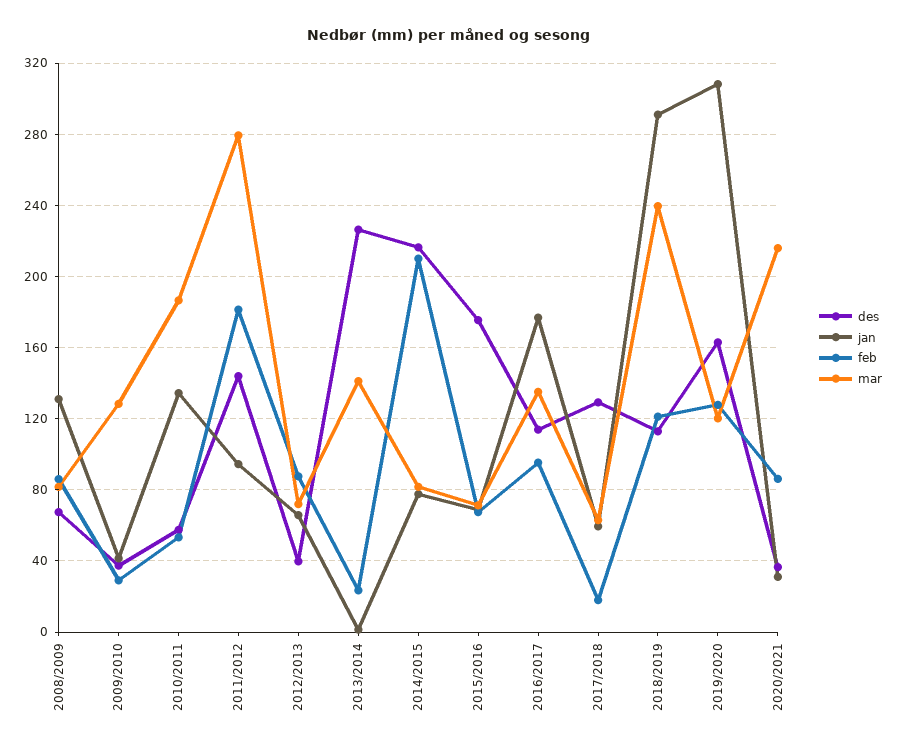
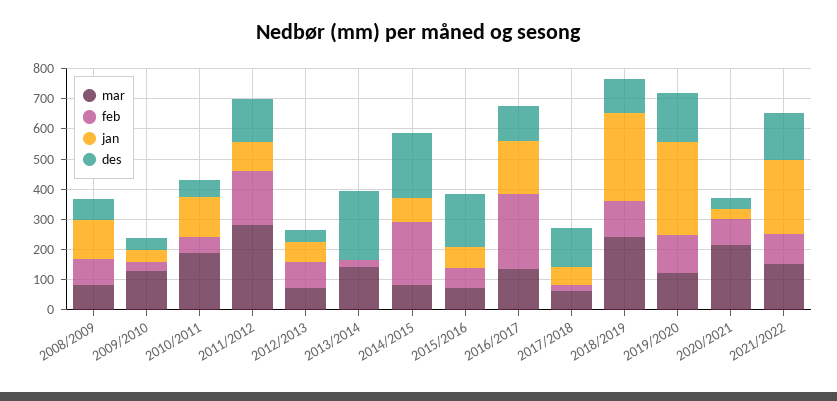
feb, 2016/2017: 95 -> 250
mar, 2021/2022: none -> 150
feb, 2021/2022: none -> 100
jan, 2021/2022: none -> 250
des, 2021/2022: none -> 150

